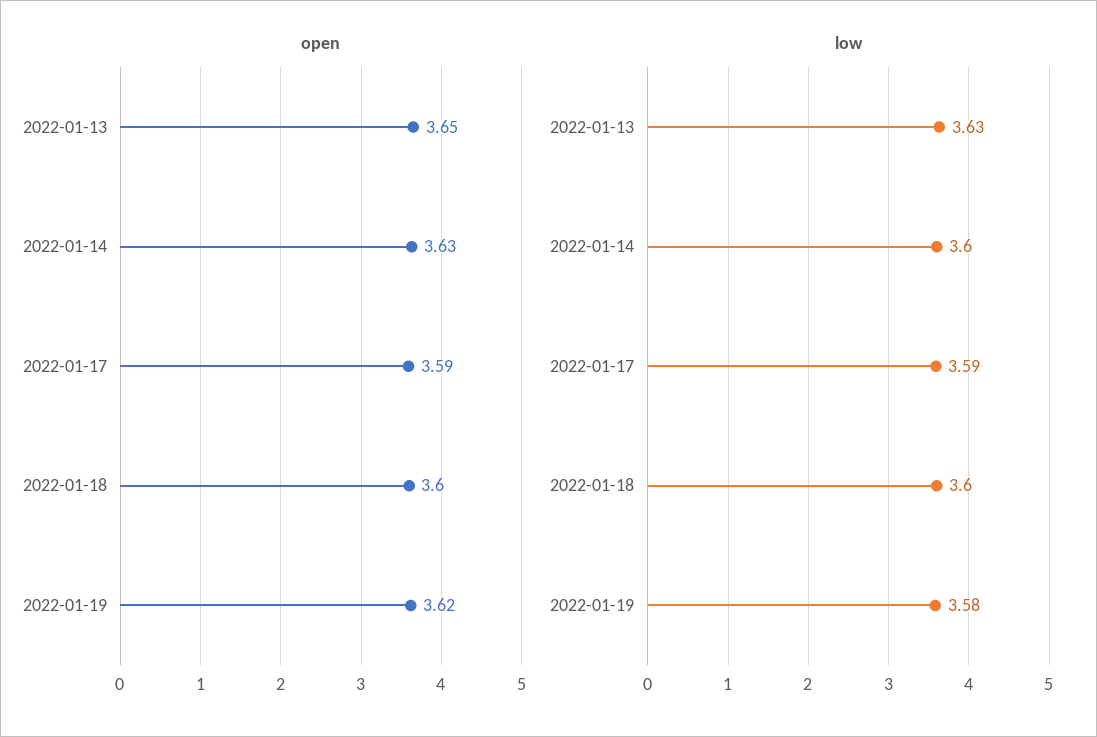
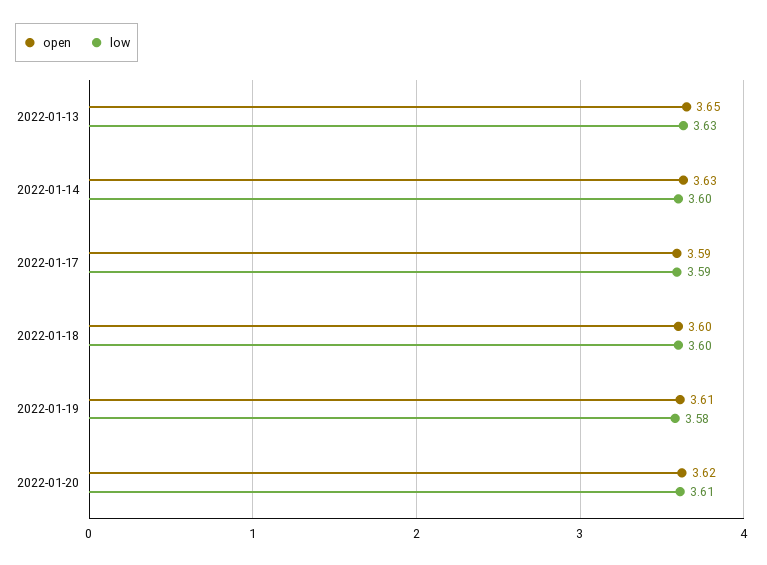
open, 2022-01-19: 3.62 -> 3.61
open, 2022-01-20: none -> 3.62
low, 2022-01-20: none -> 3.61

